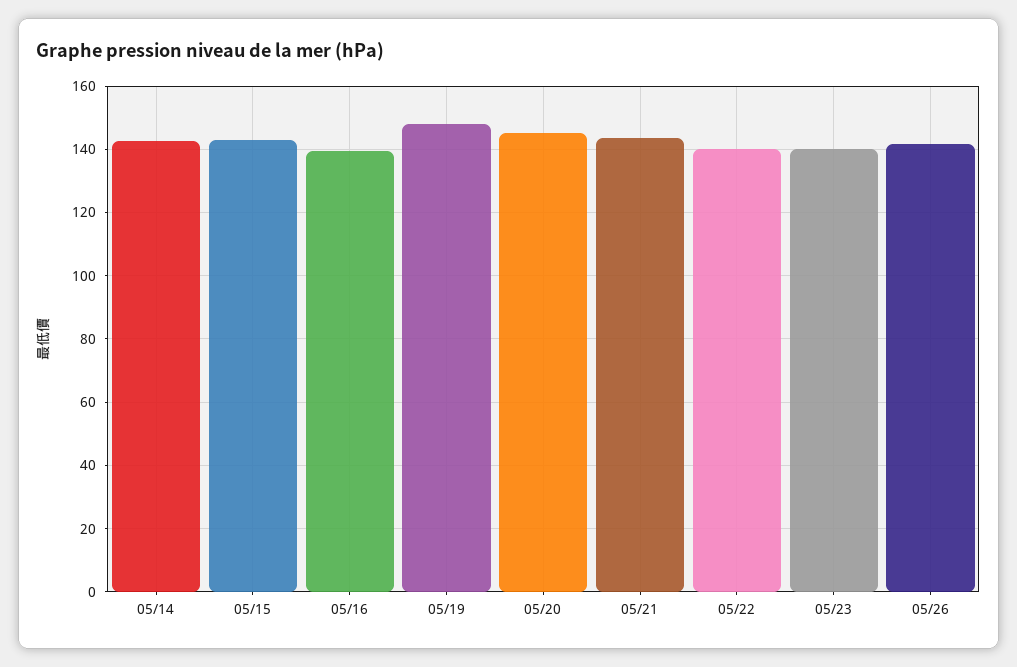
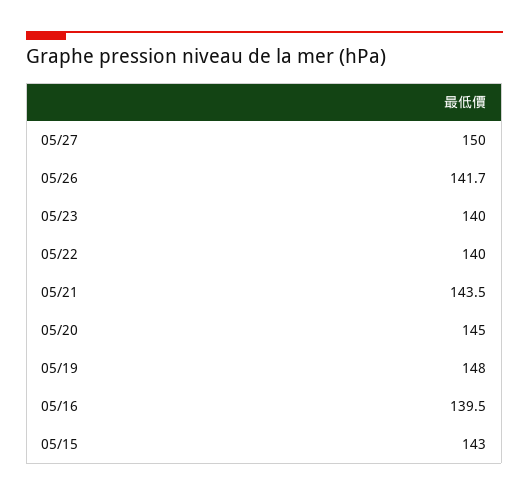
05/14: 142 -> none
05/27: none -> 150

